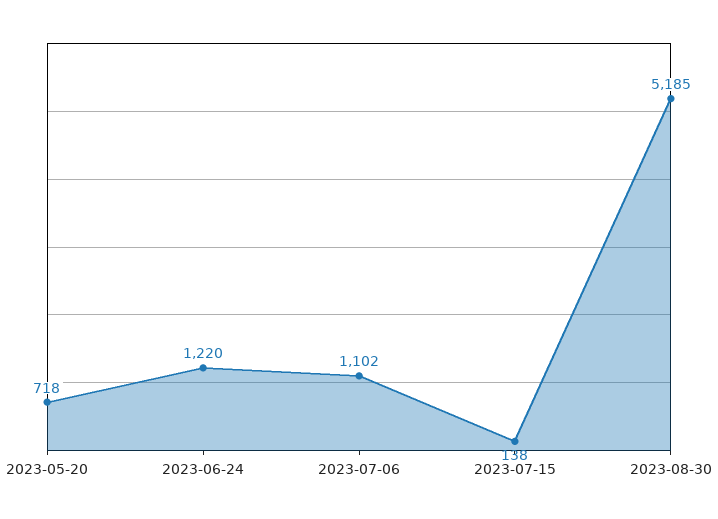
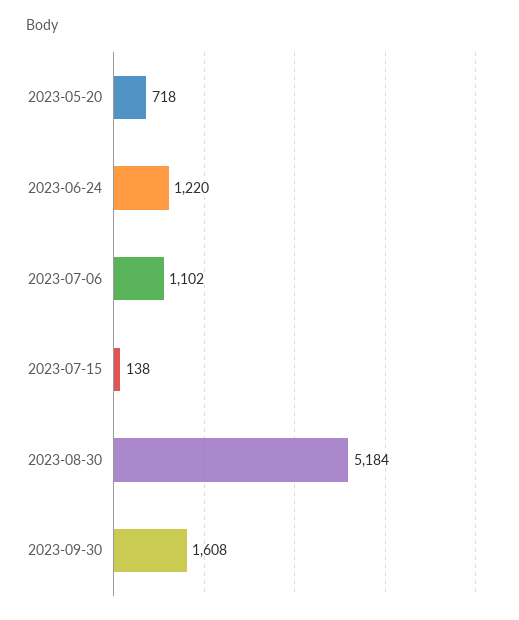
2023-08-30: 5185 -> 5184
2023-09-30: none -> 1608

